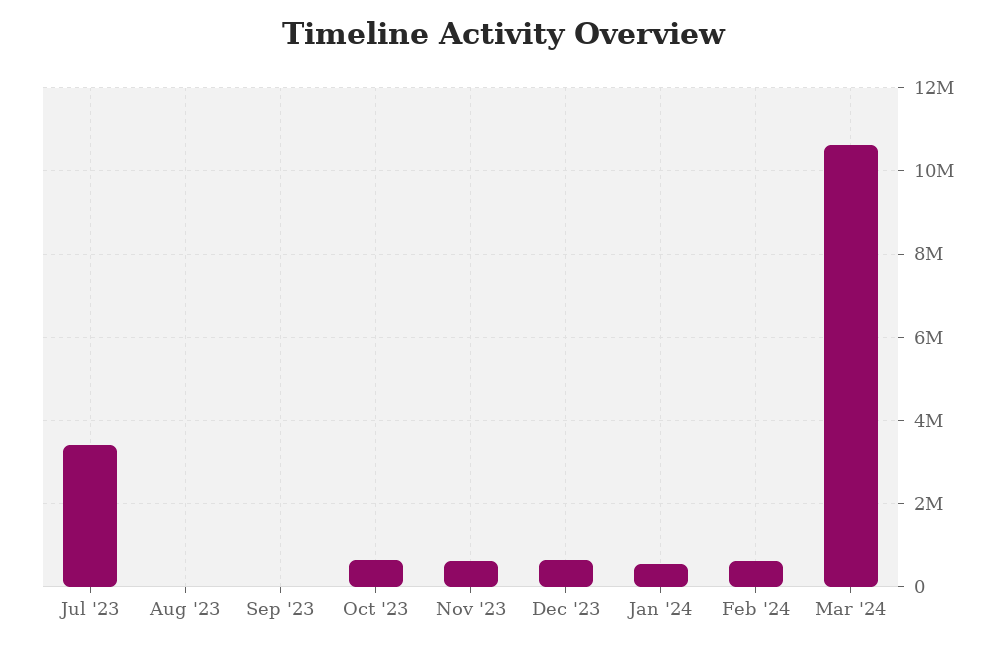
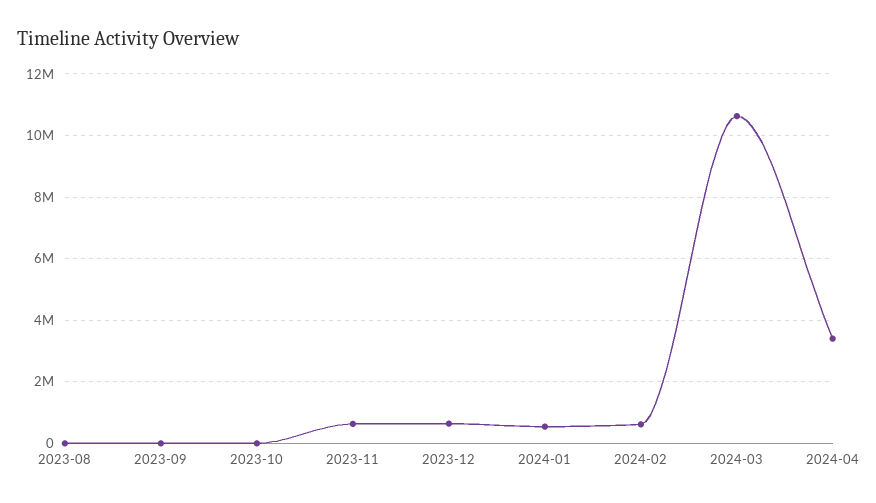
Jul '23: 3400000 -> none
Oct '23: 600000 -> 0
2024-04: none -> 3400000

